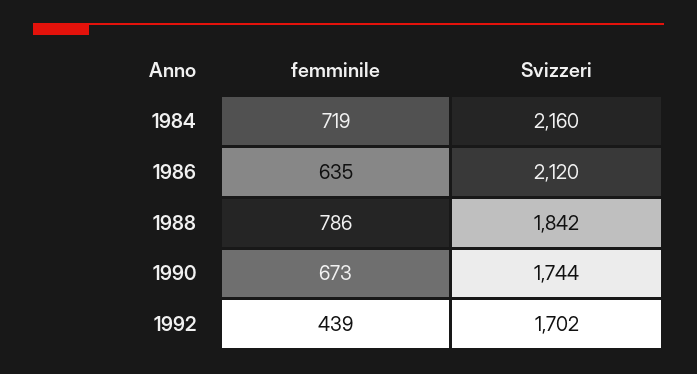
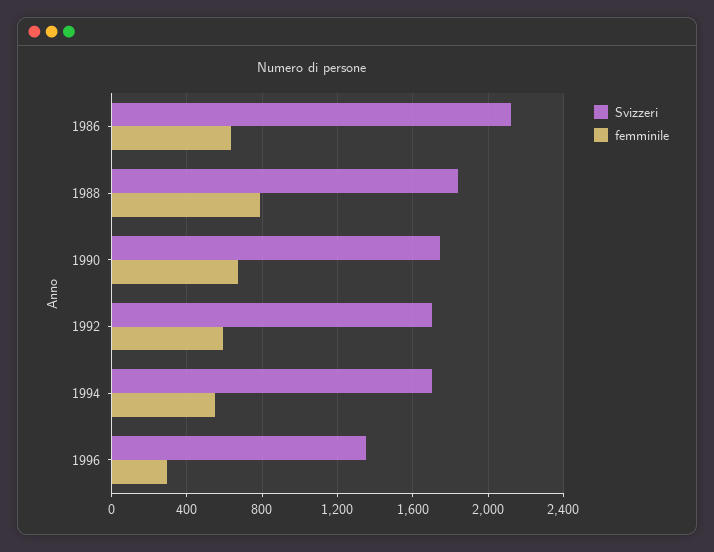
femminile, 1984: 719 -> none
Svizzeri, 1984: 2160 -> none
femminile, 1992: 439 -> 600
Svizzeri, 1994: none -> 1700
femminile, 1994: none -> 550
Svizzeri, 1996: none -> 1350
femminile, 1996: none -> 300

